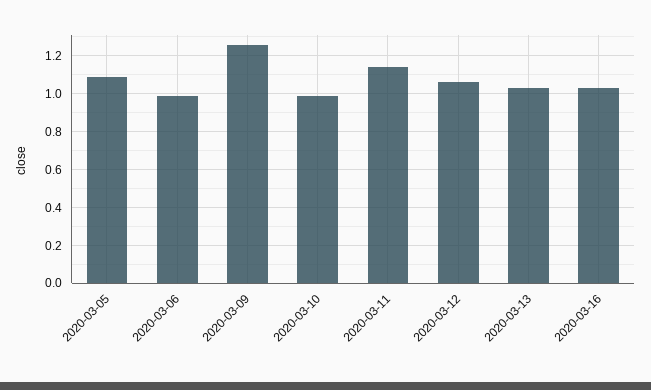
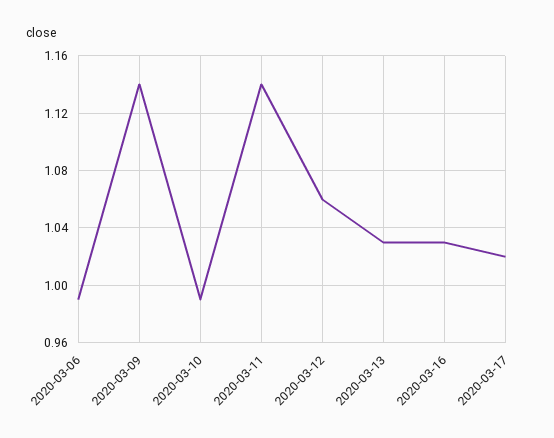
2020-03-05: 1.1 -> none
2020-03-09: 1.25 -> 1.14
2020-03-17: none -> 1.02

